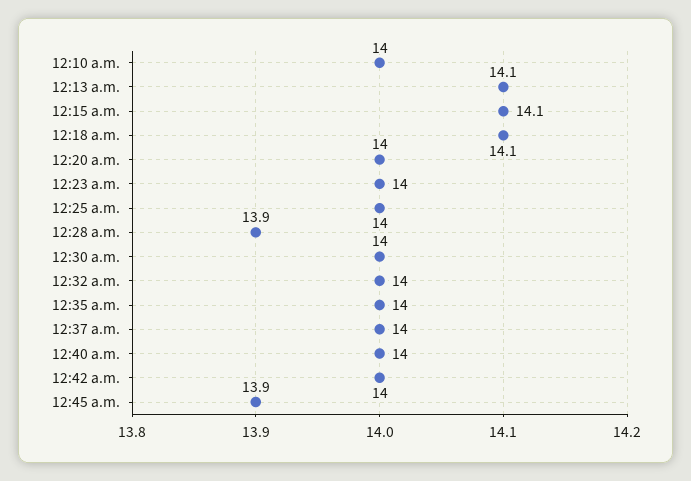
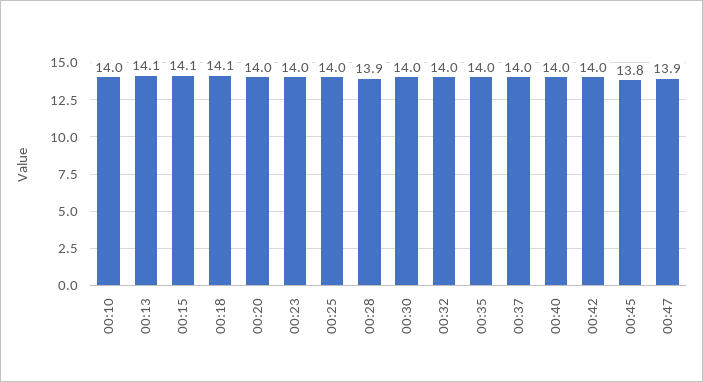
12:45 a.m.: 13.9 -> 13.8
00:47: none -> 13.9

